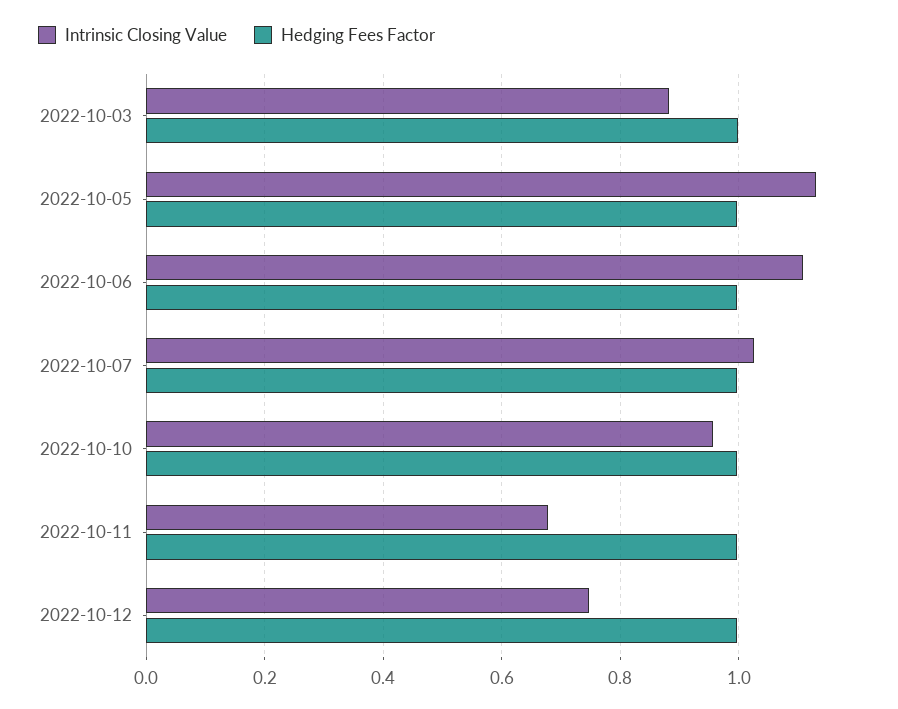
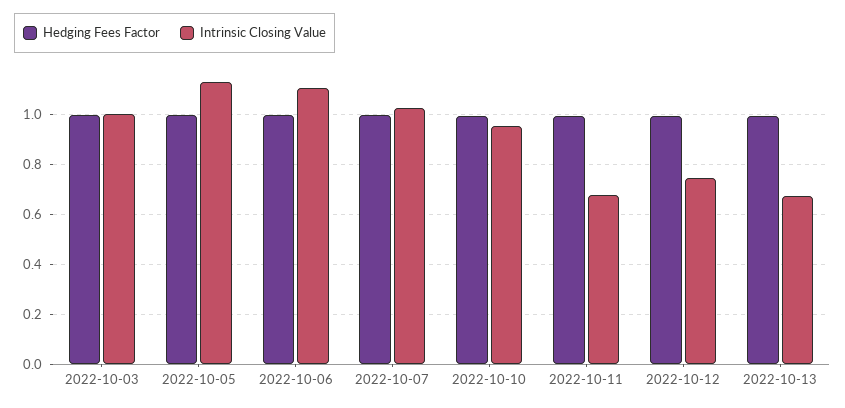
Intrinsic Closing Value, 2022-10-03: 0.88 -> 1
Hedging Fees Factor, 2022-10-13: none -> 1
Intrinsic Closing Value, 2022-10-13: none -> 0.675

